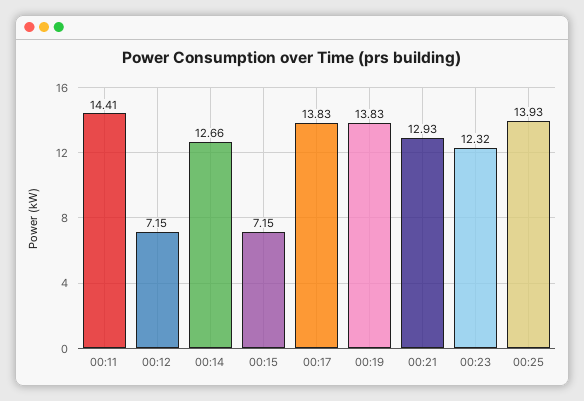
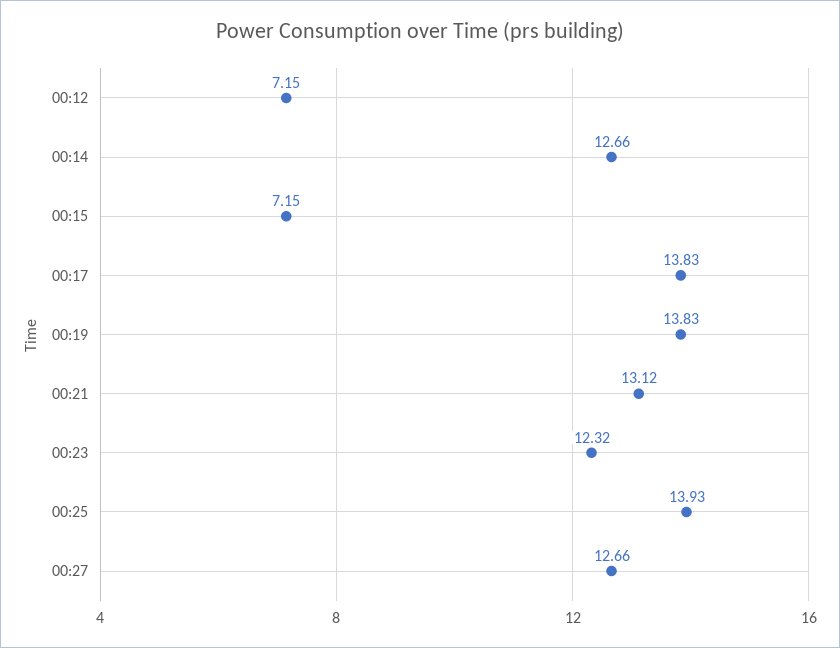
00:11: 14.41 -> none
00:21: 12.93 -> 13.12
00:27: none -> 12.66

